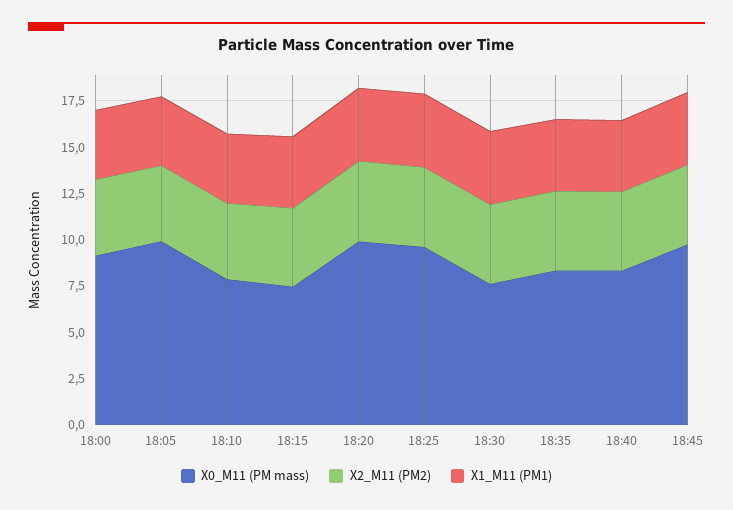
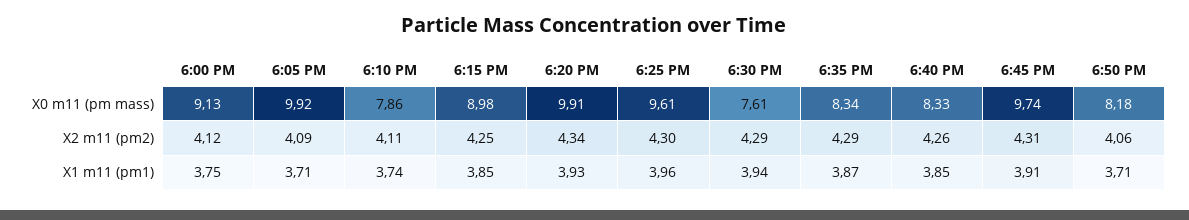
X0_M11 (PM mass), 18:15: 7.5 -> 8.98
X0_M11 (PM mass), 6:50 PM: none -> 8.18
X2_M11 (PM2), 6:50 PM: none -> 4.06
X1_M11 (PM1), 6:50 PM: none -> 3.71

